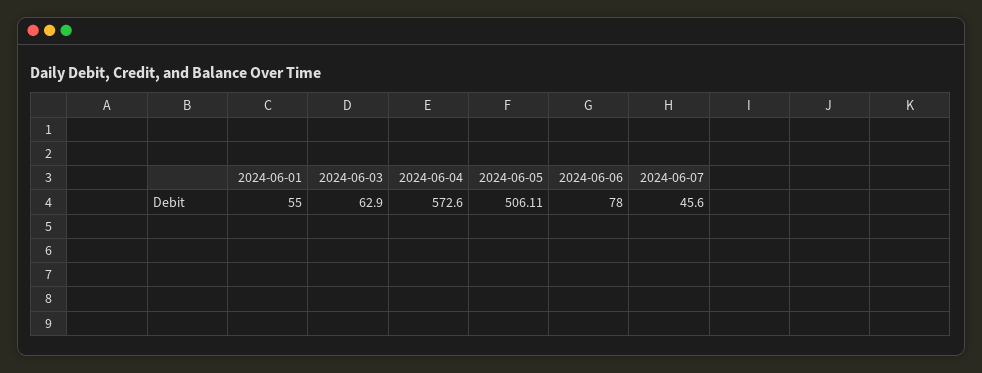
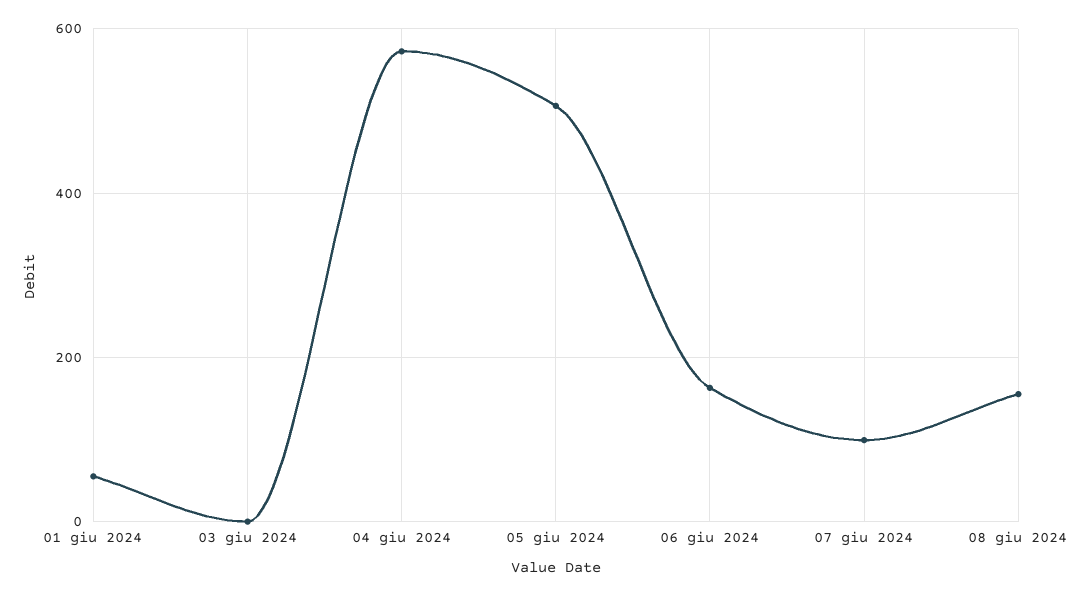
2024-06-03: 62.9 -> 0
2024-06-06: 78 -> 160
2024-06-07: 45.6 -> 100
08 giu 2024: none -> 160

